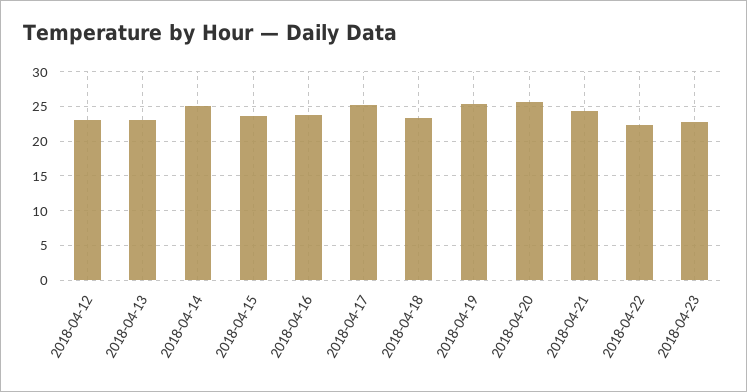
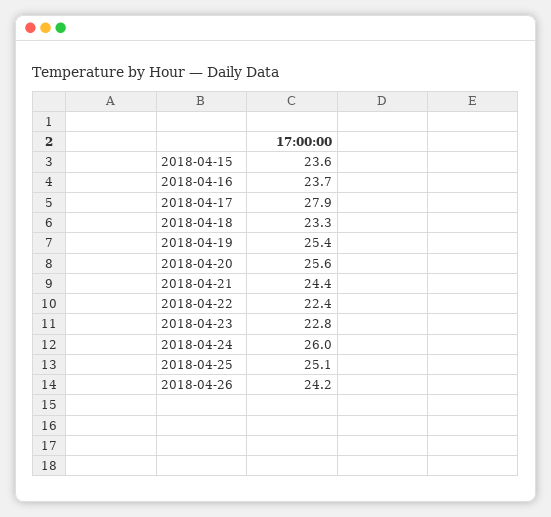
2018-04-12: 23 -> none
2018-04-13: 23 -> none
2018-04-14: 25 -> none
2018-04-17: 25 -> 27.9
2018-04-24: none -> 26
2018-04-25: none -> 25.1
2018-04-26: none -> 24.2

